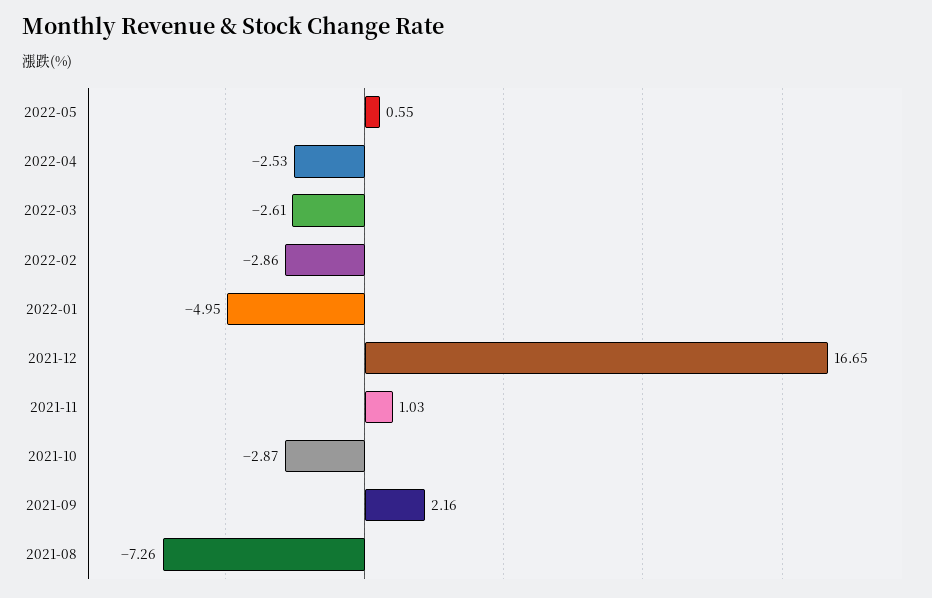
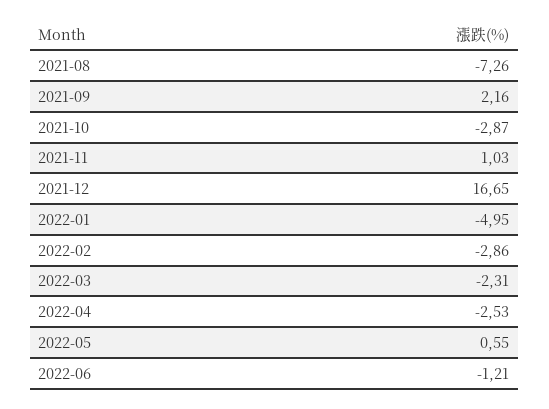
2022-03: -2.61 -> -2.31
2022-06: none -> -1.21

